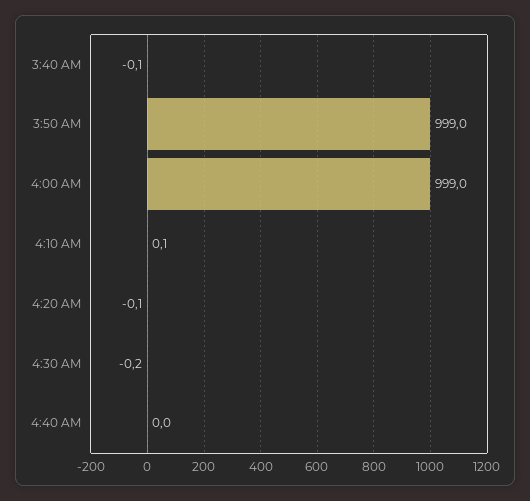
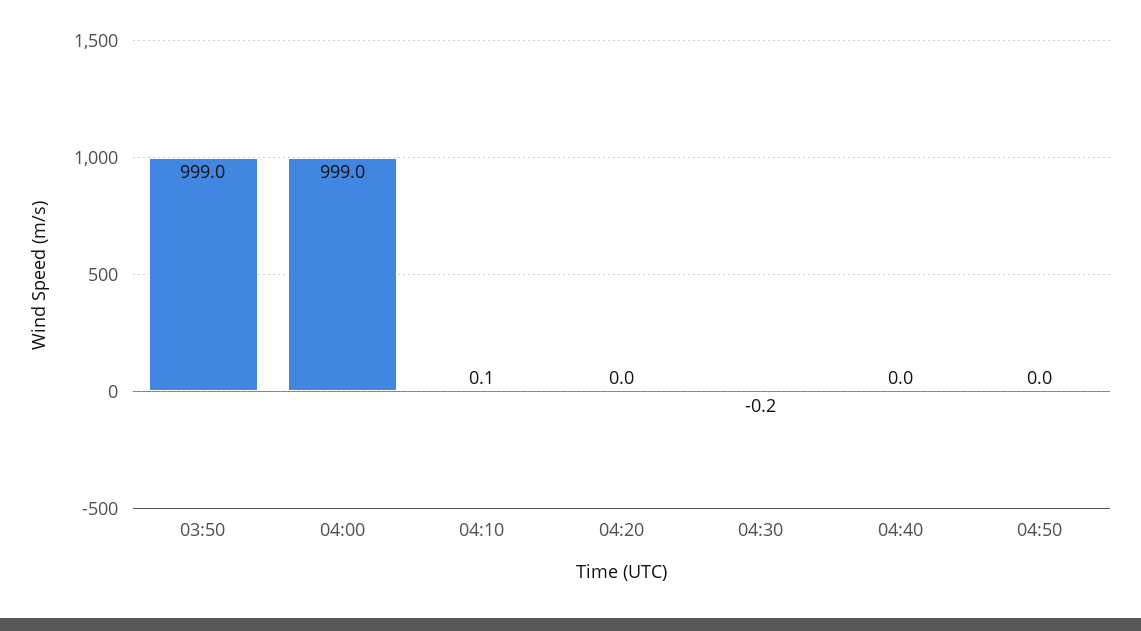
3:40 AM: -0.1 -> none
4:20 AM: -0.1 -> 0
04:50: none -> 0

